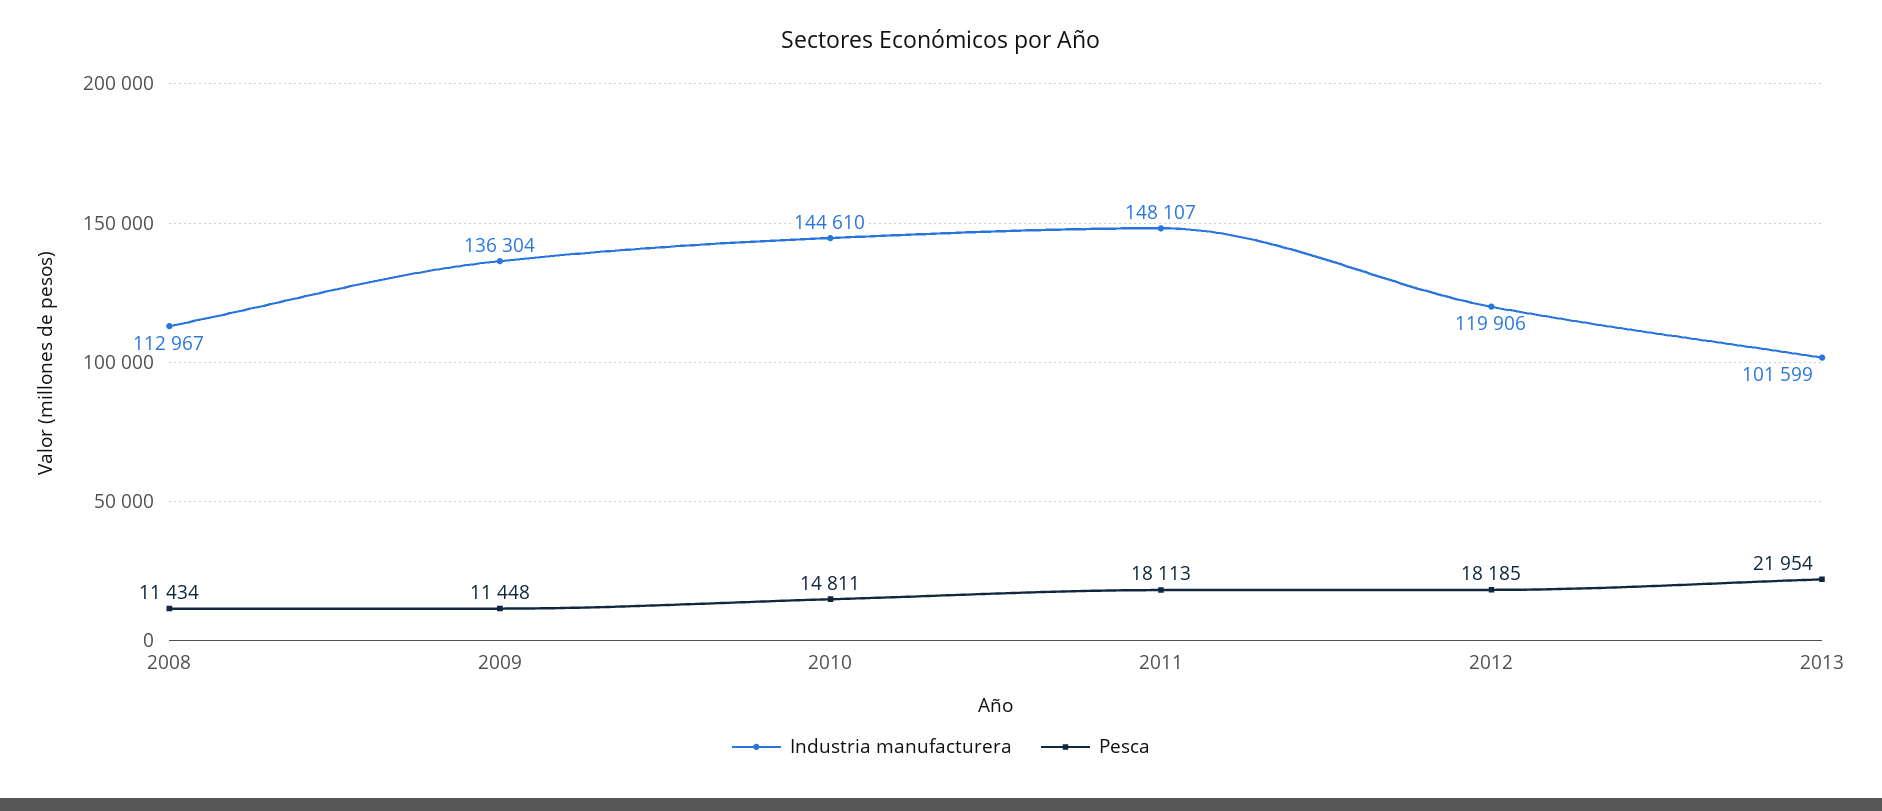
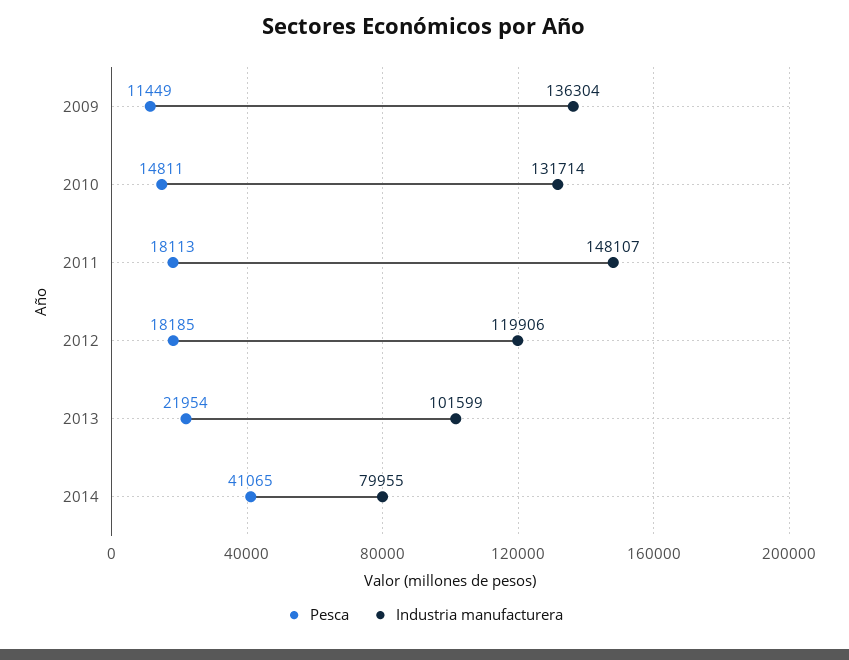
Industria manufacturera, 2008: 112967 -> none
Pesca, 2008: 11434 -> none
Pesca, 2009: 11448 -> 11449
Industria manufacturera, 2010: 144610 -> 131714
Pesca, 2014: none -> 41065
Industria manufacturera, 2014: none -> 79955

